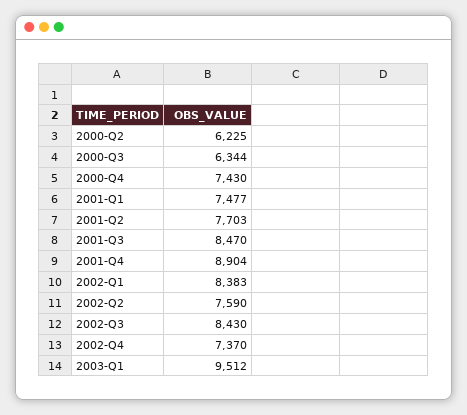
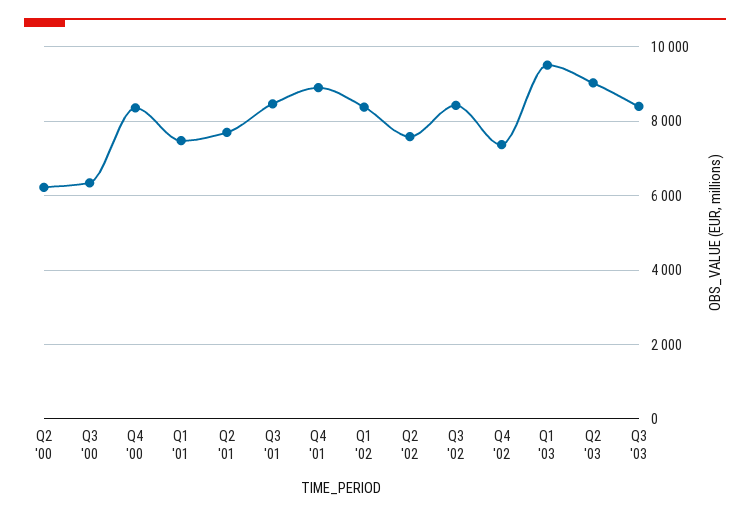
2000-Q4: 7430 -> 8400
Q2 '03: none -> 9000
Q3 '03: none -> 8400

